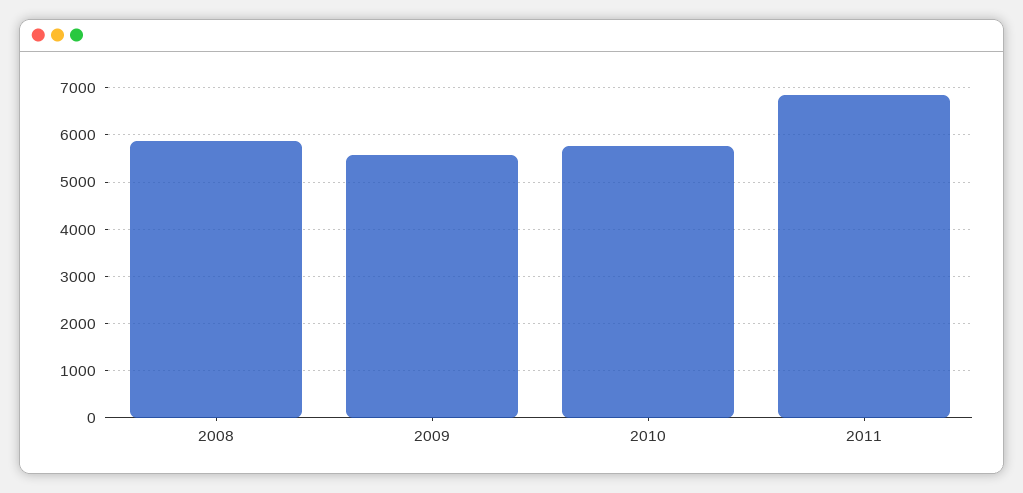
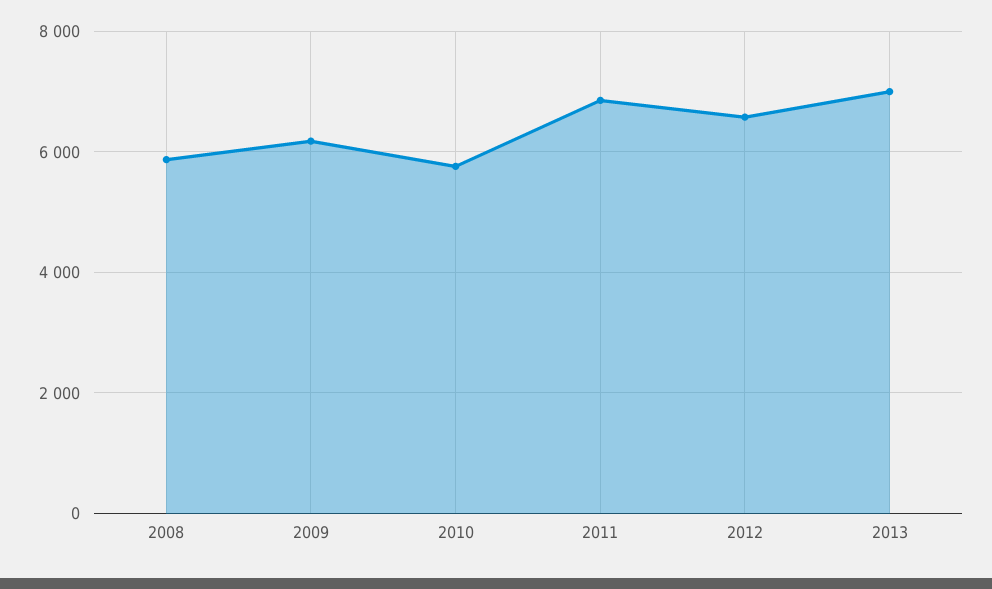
2009: 5600 -> 6200
2012: none -> 6600
2013: none -> 7000

